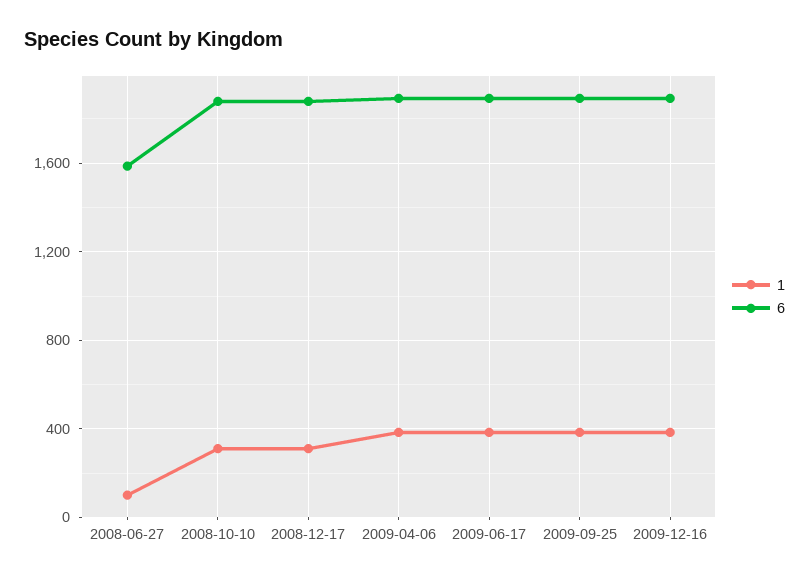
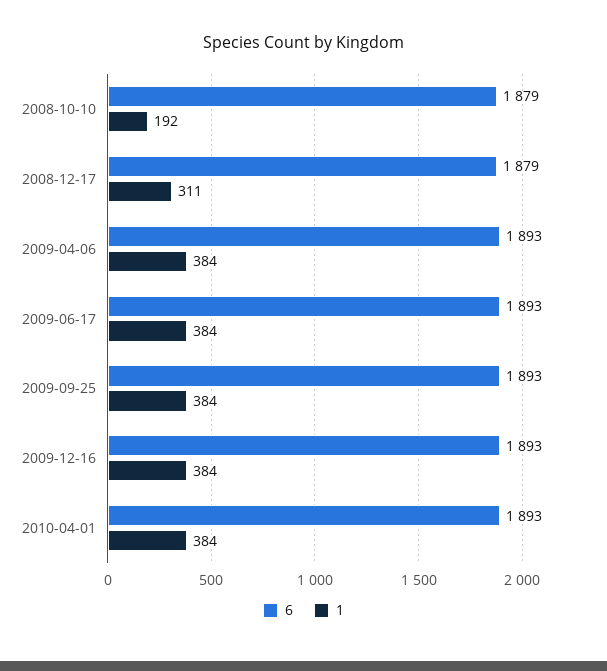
1, 2008-06-27: 100 -> none
6, 2008-06-27: 1600 -> none
1, 2008-10-10: 300 -> 192
6, 2010-04-01: none -> 1893
1, 2010-04-01: none -> 384

